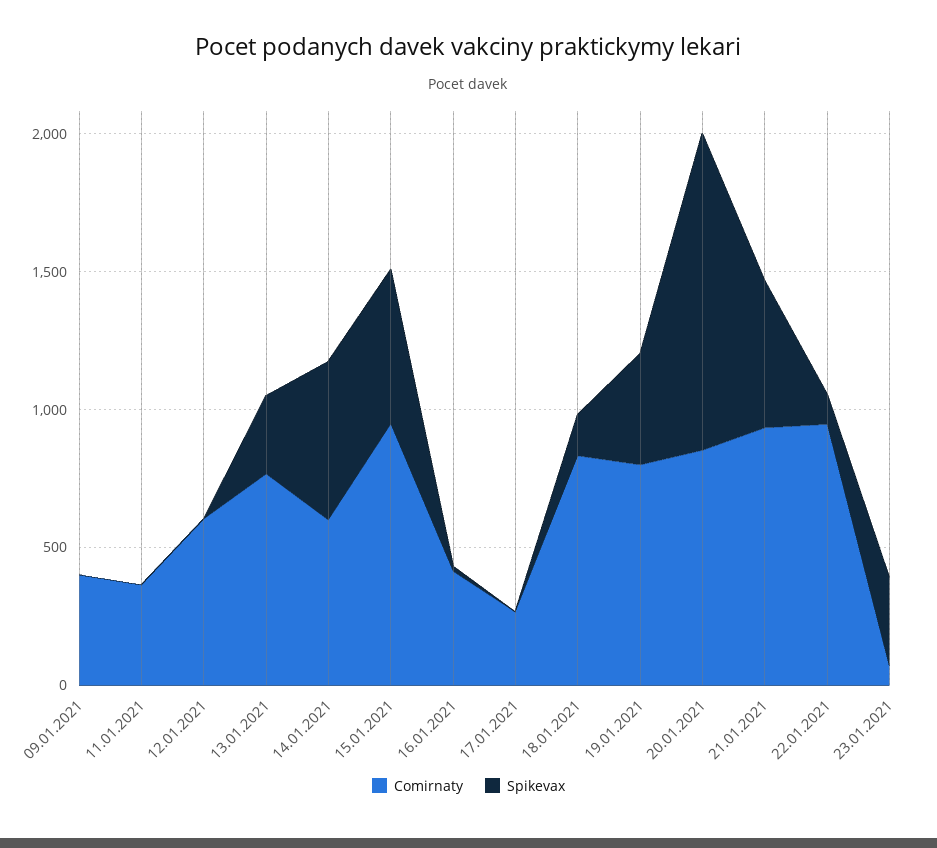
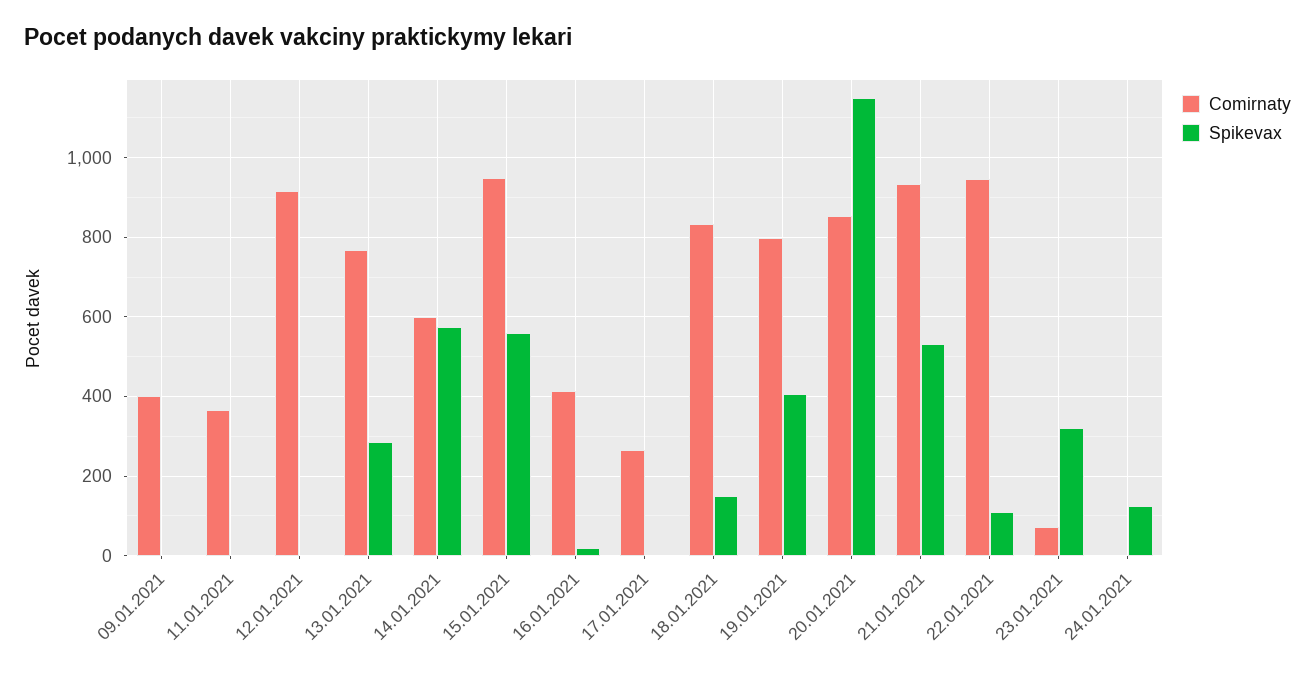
Comirnaty, 12.01.2021: 600 -> 920
Comirnaty, 24.01.2021: none -> 0
Spikevax, 24.01.2021: none -> 120

